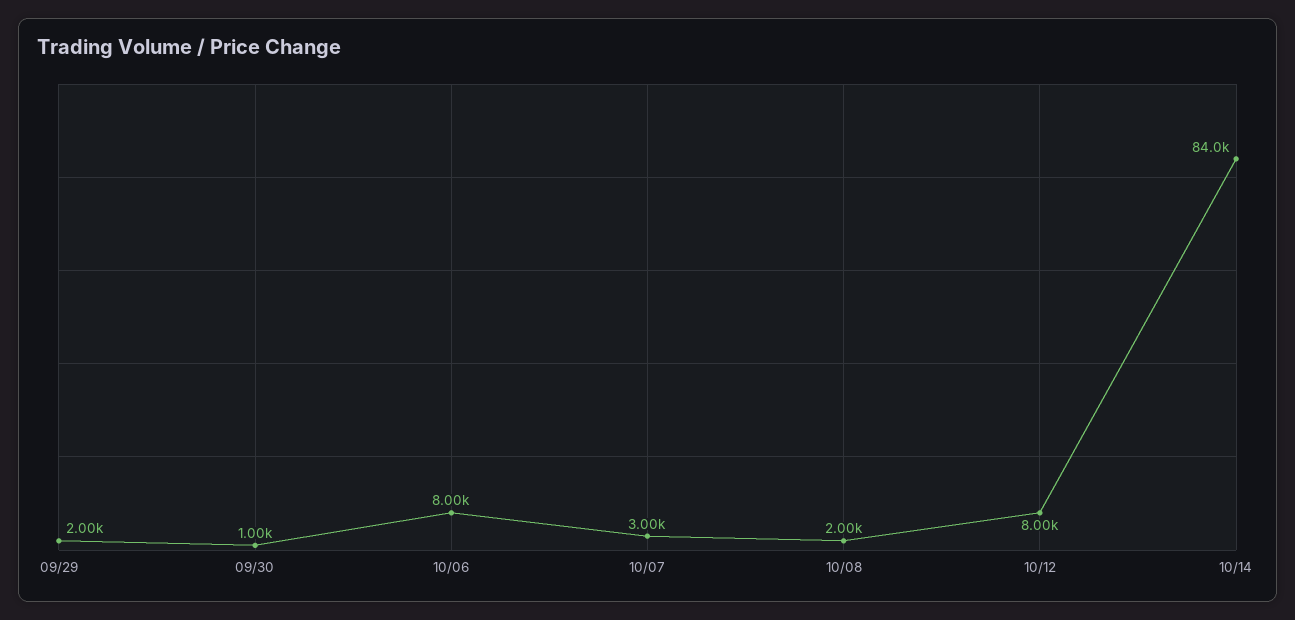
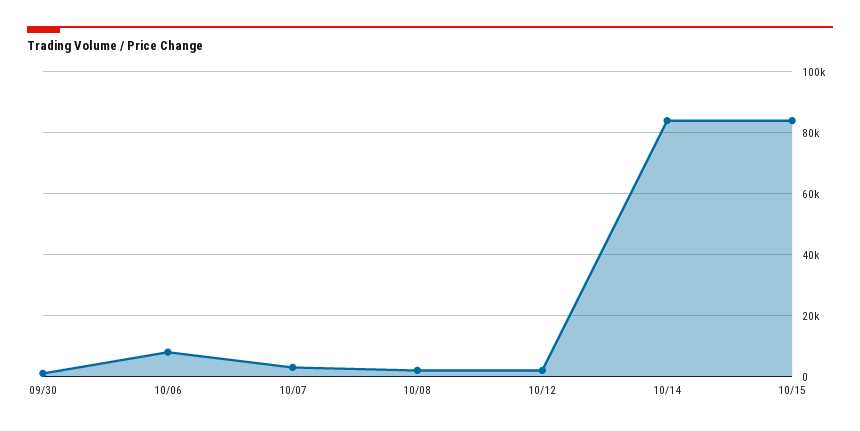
09/29: 2000 -> none
10/12: 8000 -> 2000
10/15: none -> 84000

